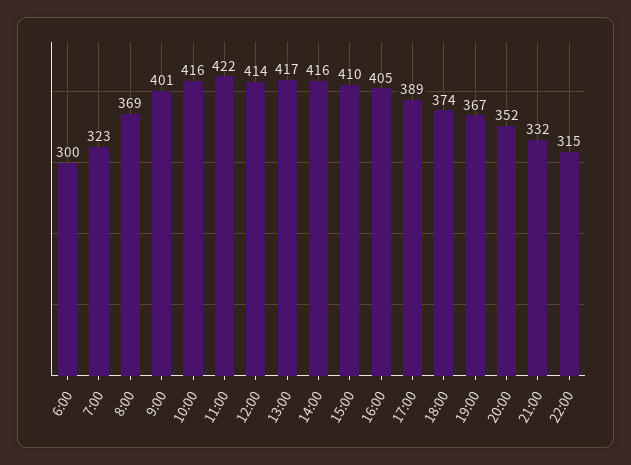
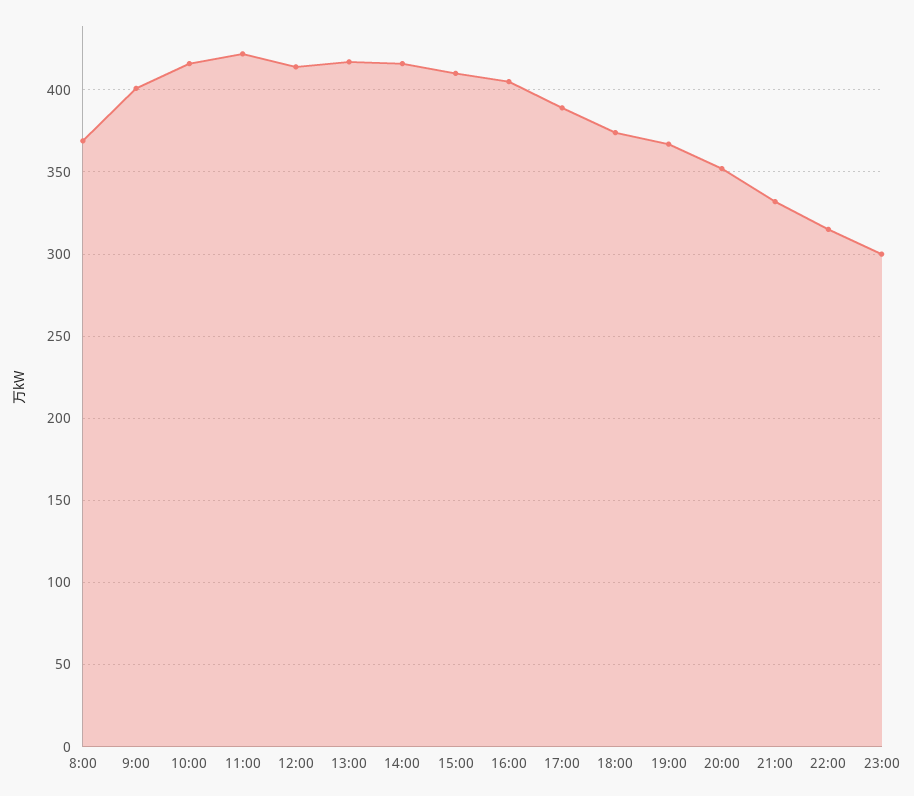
6:00: 300 -> none
7:00: 323 -> none
23:00: none -> 300

